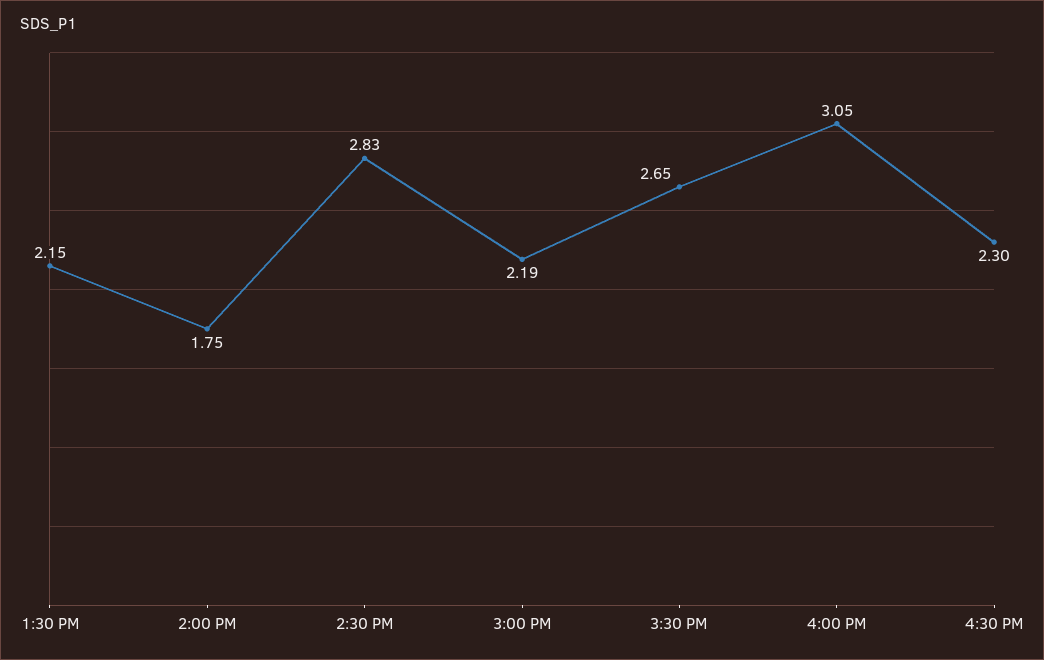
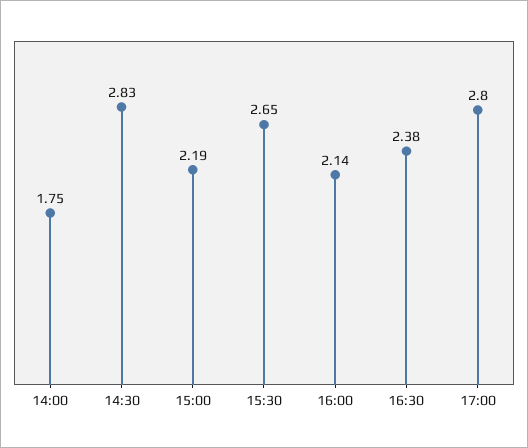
1:30 PM: 2.15 -> none
4:00 PM: 3.05 -> 2.14
4:30 PM: 2.3 -> 2.38
17:00: none -> 2.8

